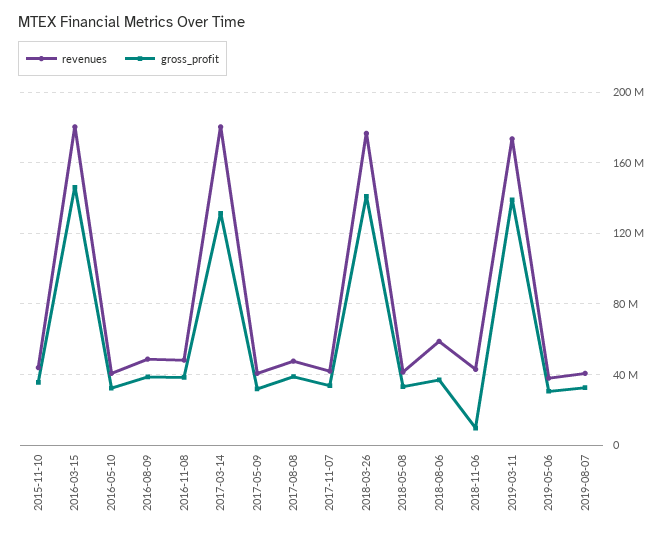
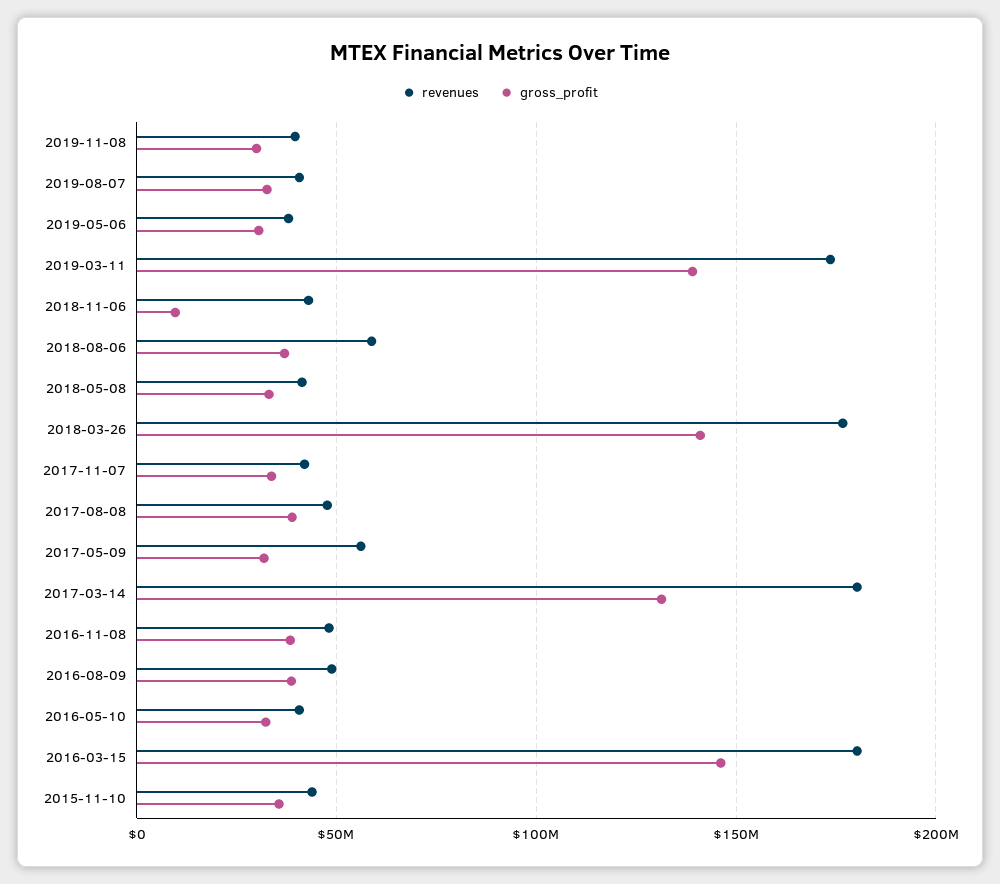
revenues, 2017-05-09: 40000000 -> 55000000
revenues, 2019-11-08: none -> 40000000
gross_profit, 2019-11-08: none -> 30000000

